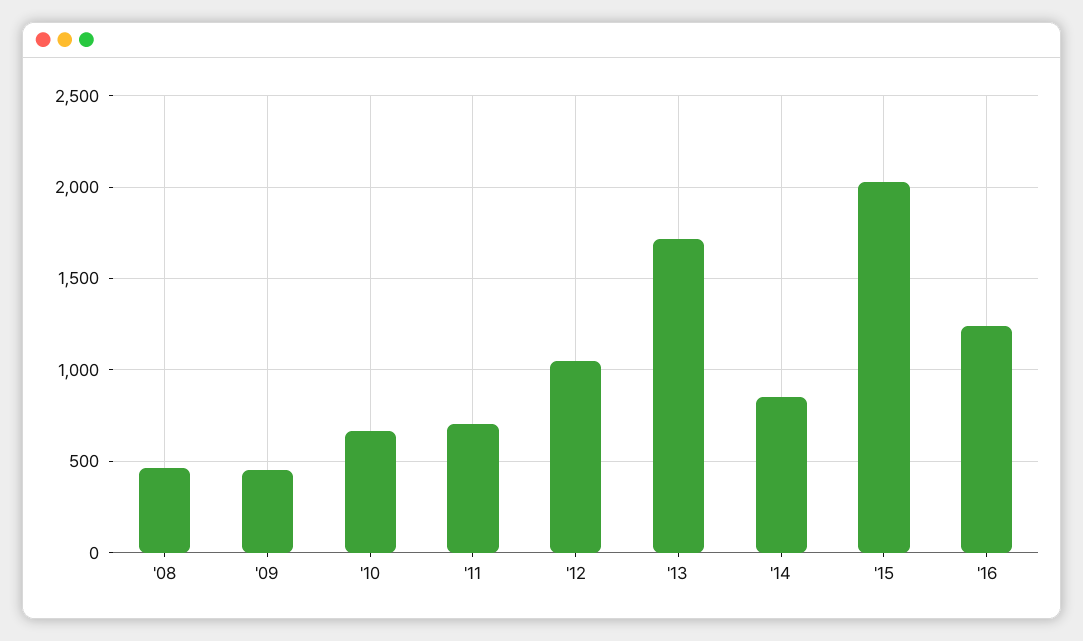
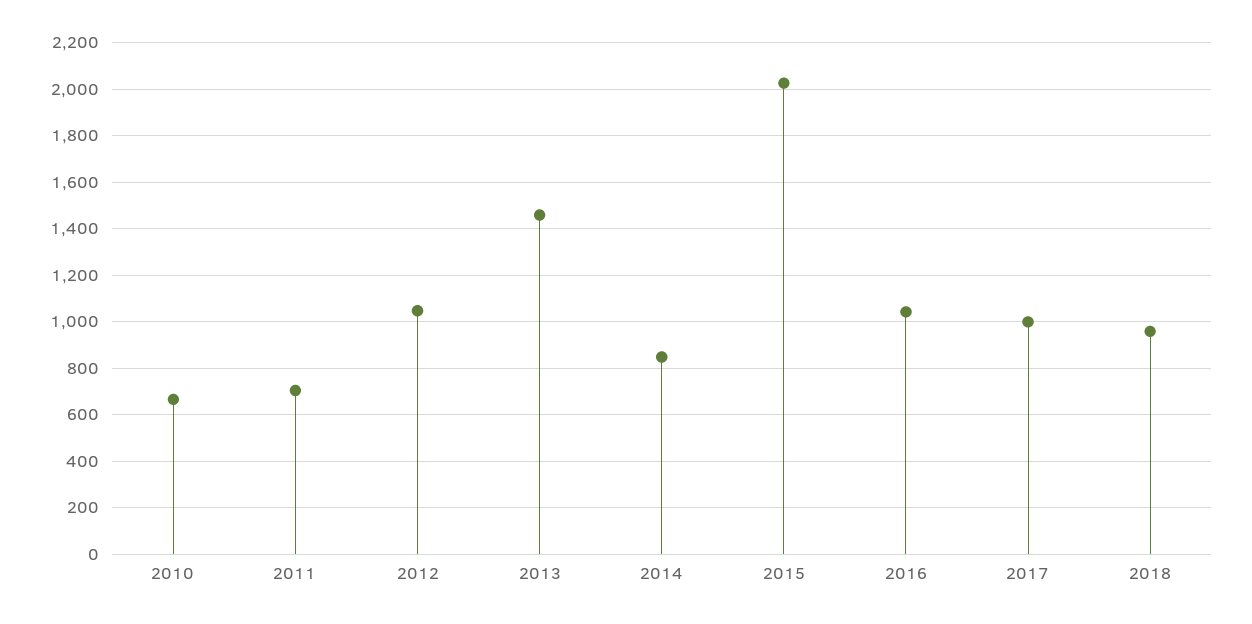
'08: 450 -> none
'09: 450 -> none
'13: 1700 -> 1450
'16: 1250 -> 1050
2017: none -> 1000
2018: none -> 950

